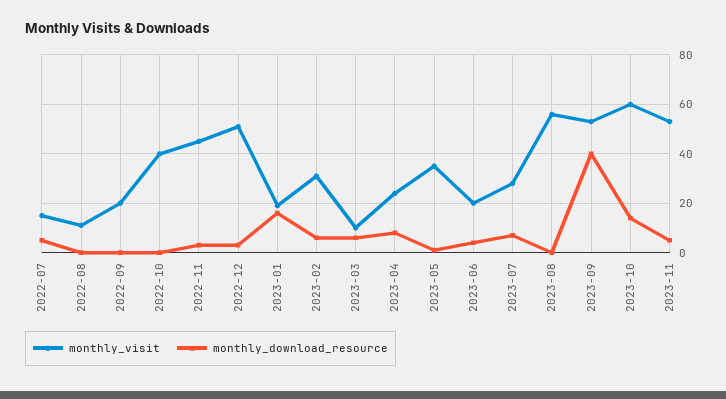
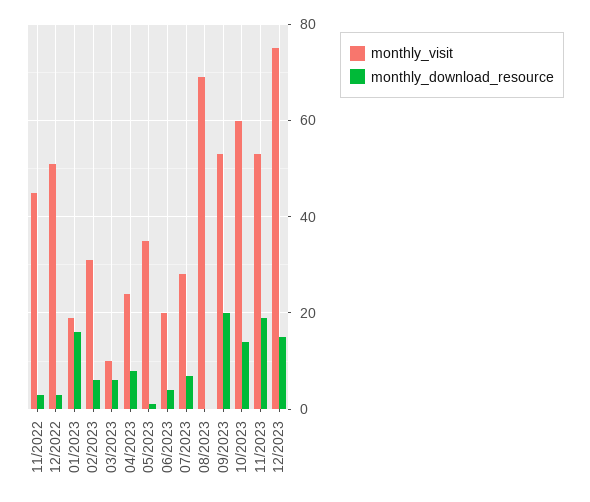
monthly_visit, 2022-07: 15 -> none
monthly_download_resource, 2022-07: 5 -> none
monthly_visit, 2022-08: 10 -> none
monthly_download_resource, 2022-08: 0 -> none
monthly_visit, 2022-09: 20 -> none
monthly_download_resource, 2022-09: 0 -> none
monthly_visit, 2022-10: 40 -> none
monthly_download_resource, 2022-10: 0 -> none
monthly_visit, 2023-08: 55 -> 70
monthly_download_resource, 2023-09: 40 -> 20
monthly_download_resource, 2023-11: 5 -> 20
monthly_visit, 12/2023: none -> 75
monthly_download_resource, 12/2023: none -> 15

